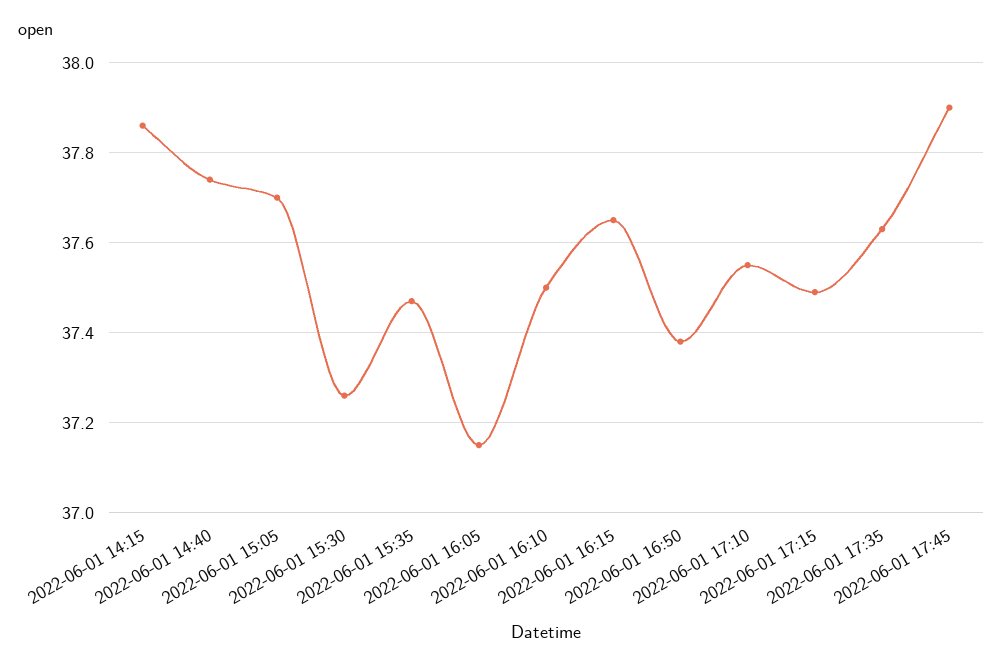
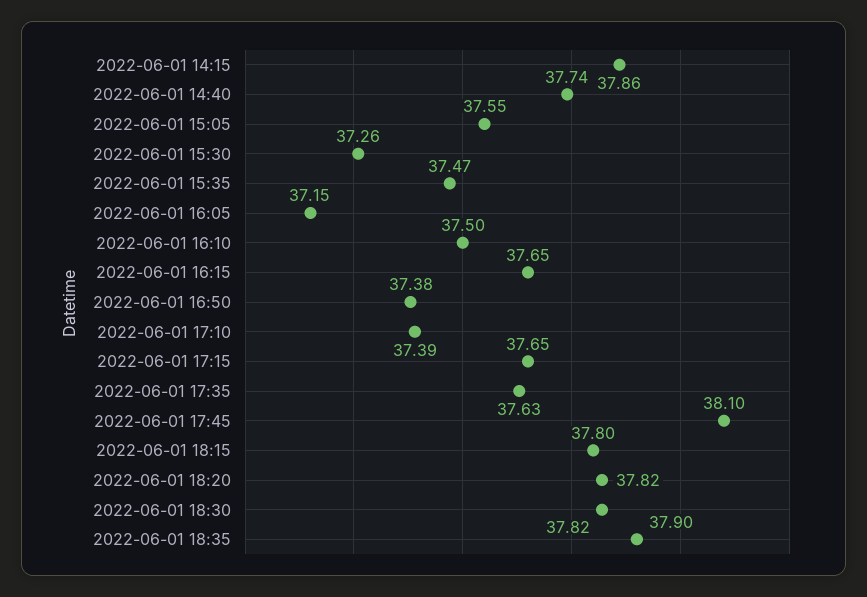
2022-06-01 15:05: 37.7 -> 37.55
2022-06-01 17:10: 37.55 -> 37.39
2022-06-01 17:15: 37.5 -> 37.65
2022-06-01 17:45: 37.9 -> 38.1
2022-06-01 18:15: none -> 37.8
2022-06-01 18:20: none -> 37.82
2022-06-01 18:30: none -> 37.82
2022-06-01 18:35: none -> 37.9

